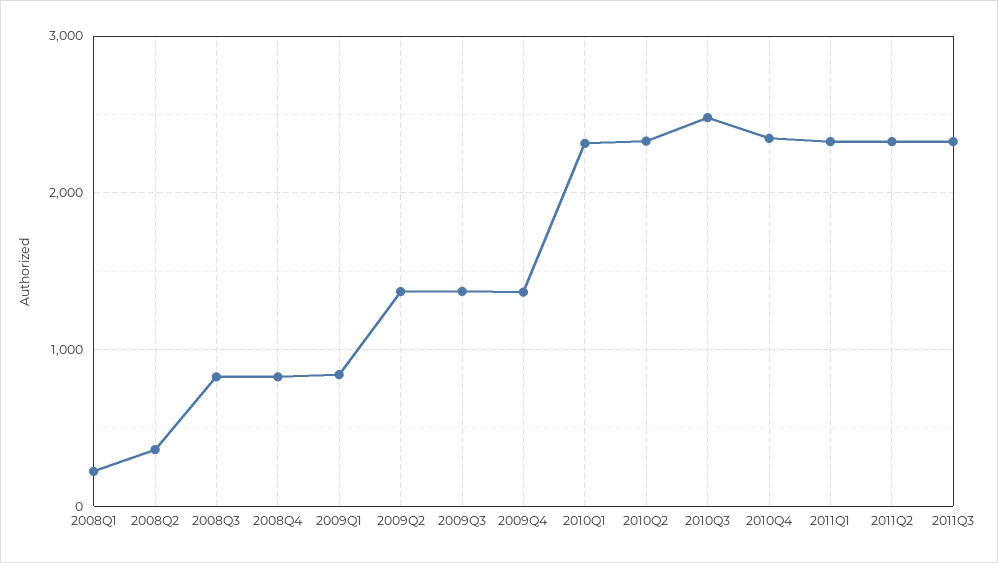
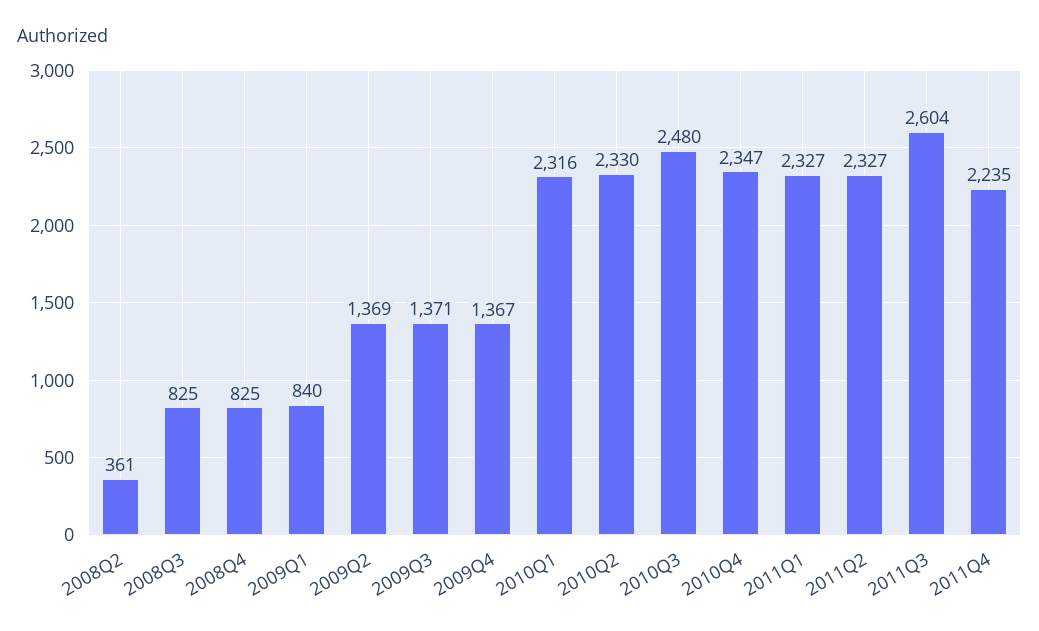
2008Q1: 200 -> none
2011Q3: 2300 -> 2604
2011Q4: none -> 2235

